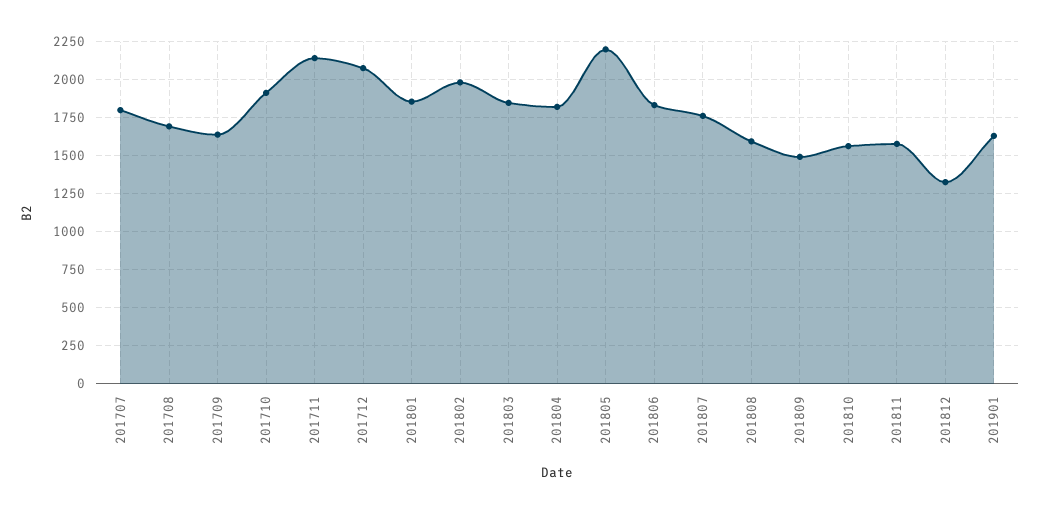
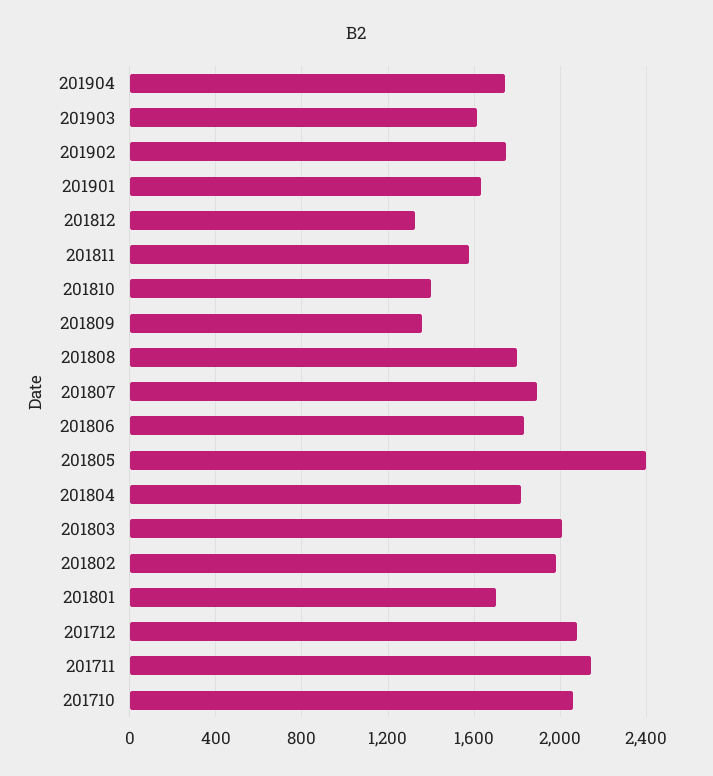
201707: 1800 -> none
201708: 1700 -> none
201709: 1650 -> none
201710: 1900 -> 2050
201801: 1850 -> 1700
201803: 1850 -> 2000
201805: 2200 -> 2400
201807: 1750 -> 1900
201808: 1600 -> 1800
201809: 1500 -> 1350
201810: 1550 -> 1400
201904: none -> 1750
201903: none -> 1600
201902: none -> 1750

